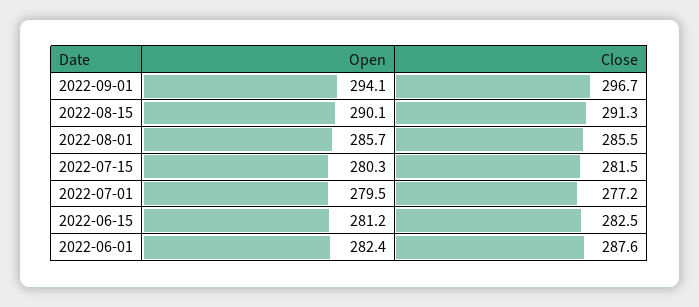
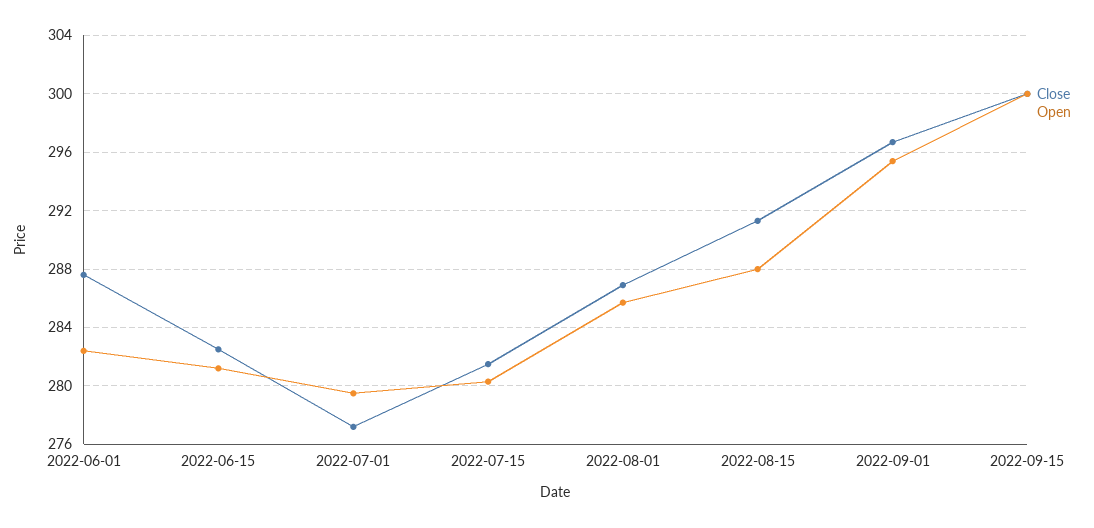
Open, 2022-09-01: 294.1 -> 295.5
Open, 2022-08-15: 290.1 -> 288
Close, 2022-08-01: 285.5 -> 287
Close, 2022-09-15: none -> 300
Open, 2022-09-15: none -> 300

